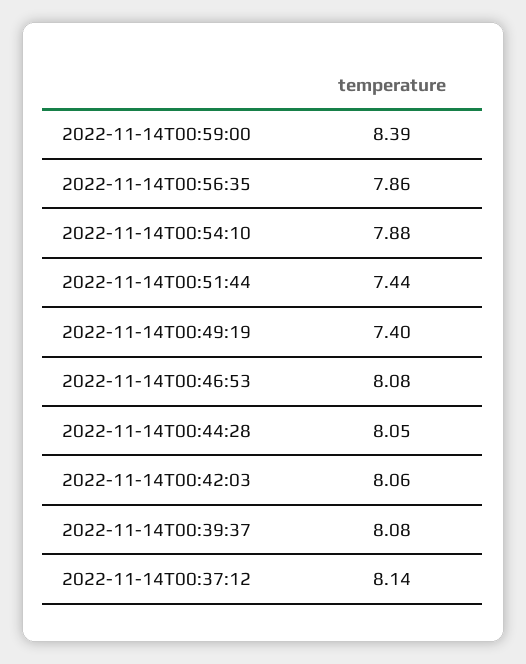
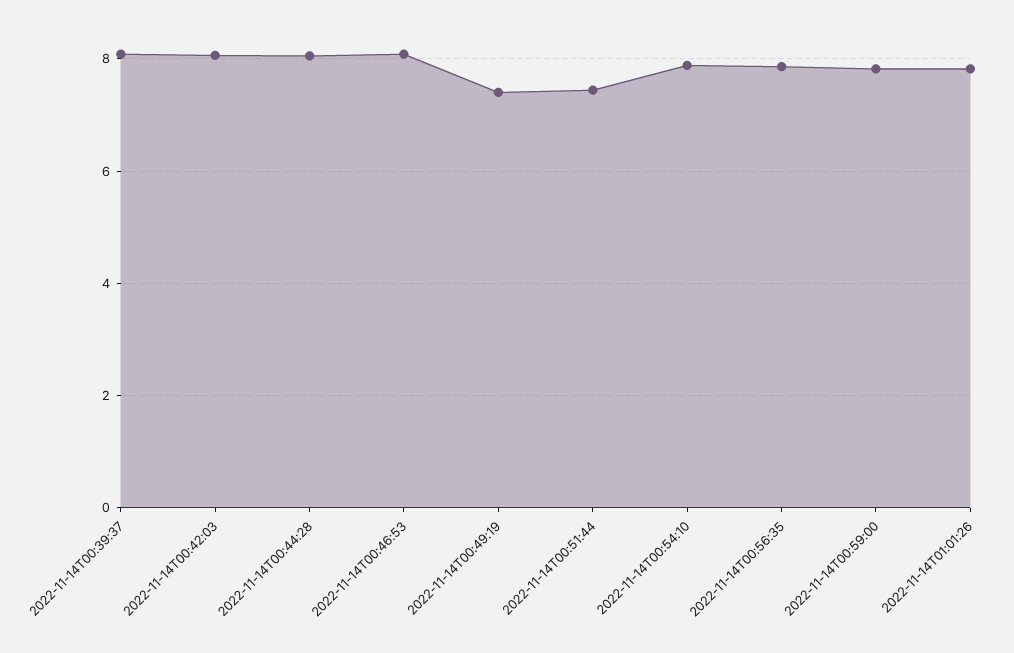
2022-11-14T00:59:00: 8.39 -> 7.8
2022-11-14T00:37:12: 8.14 -> none
2022-11-14T01:01:26: none -> 7.8

